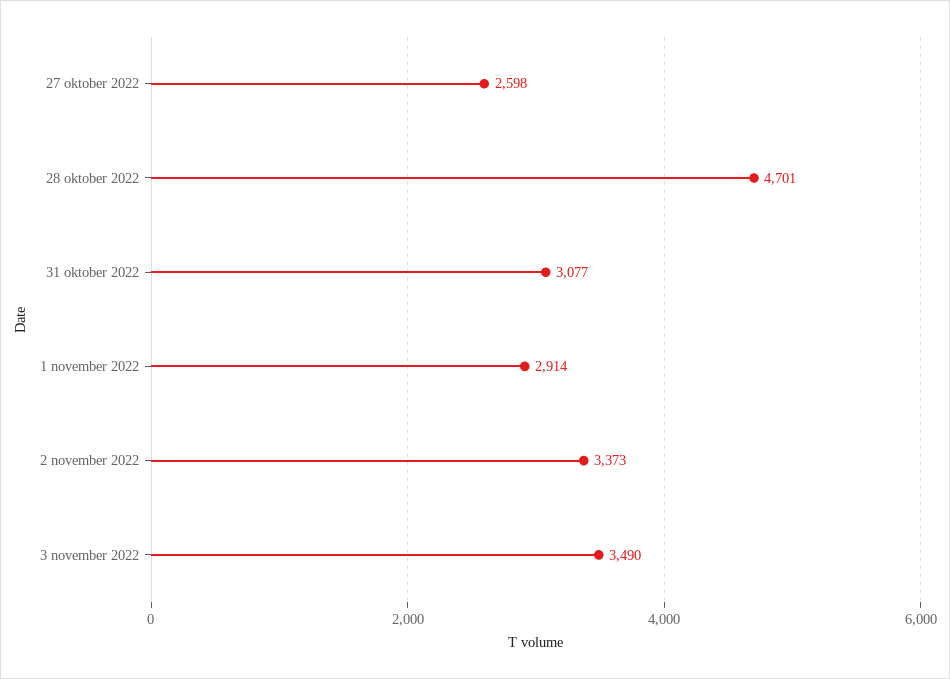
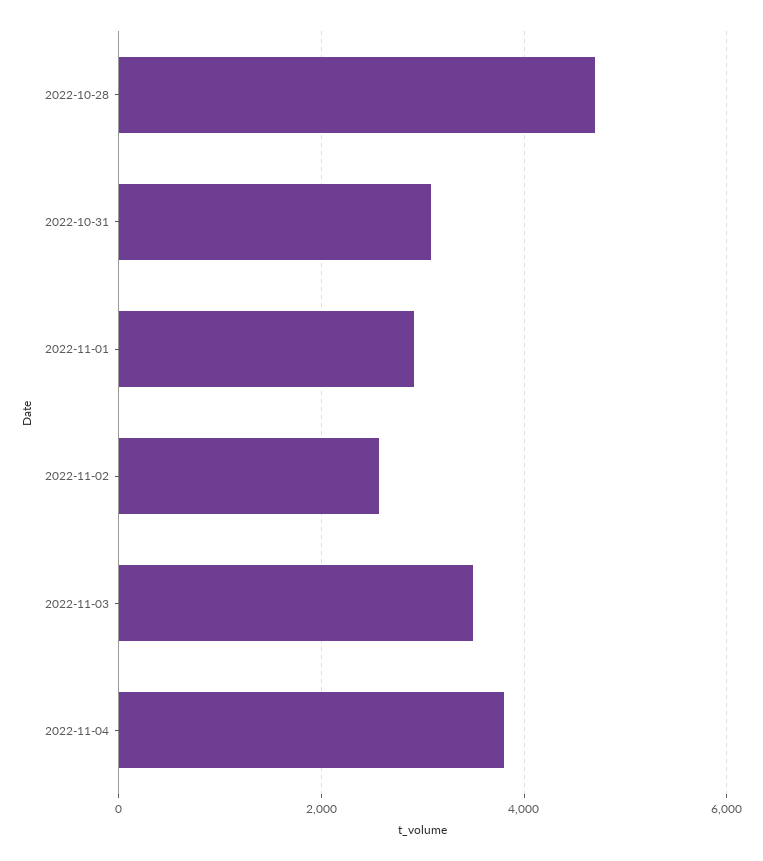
27 oktober 2022: 2598 -> none
2 november 2022: 3373 -> 2600
2022-11-04: none -> 3800

